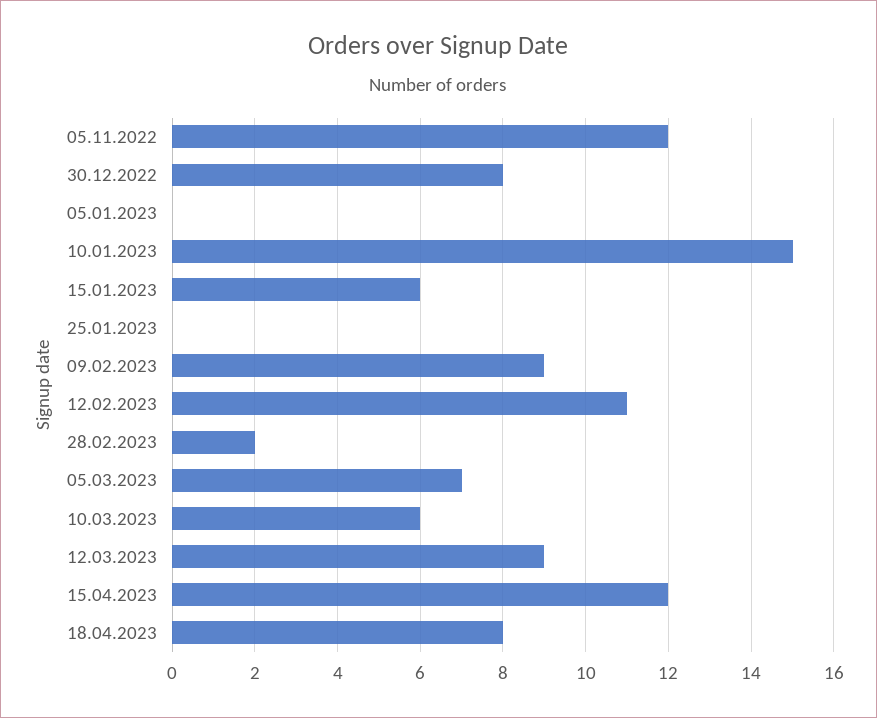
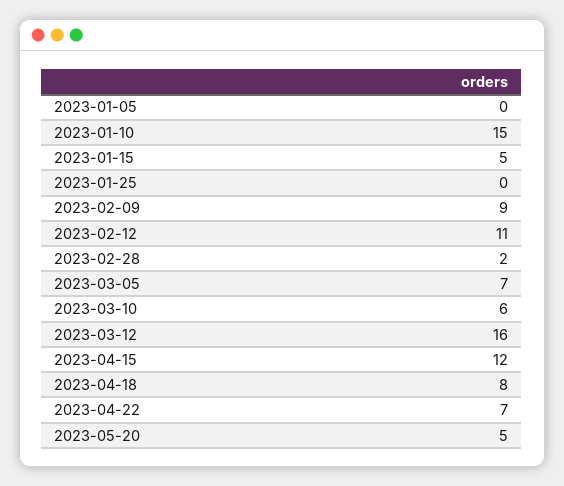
05.11.2022: 12 -> none
30.12.2022: 8 -> none
15.01.2023: 6 -> 5
12.03.2023: 9 -> 16
2023-04-22: none -> 7
2023-05-20: none -> 5

